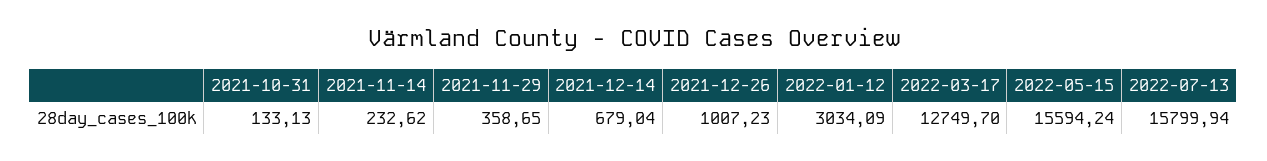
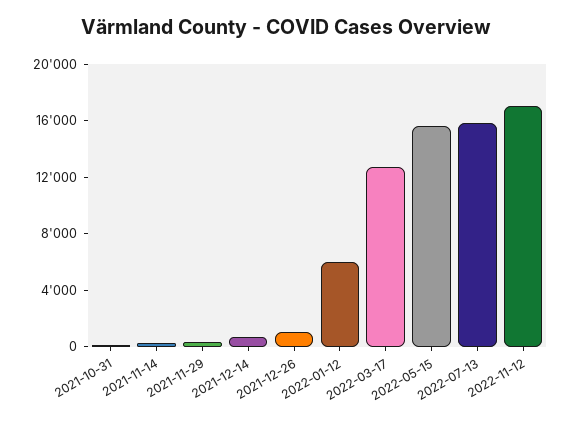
2022-01-12: 3034.09 -> 6000
2022-11-12: none -> 17000

